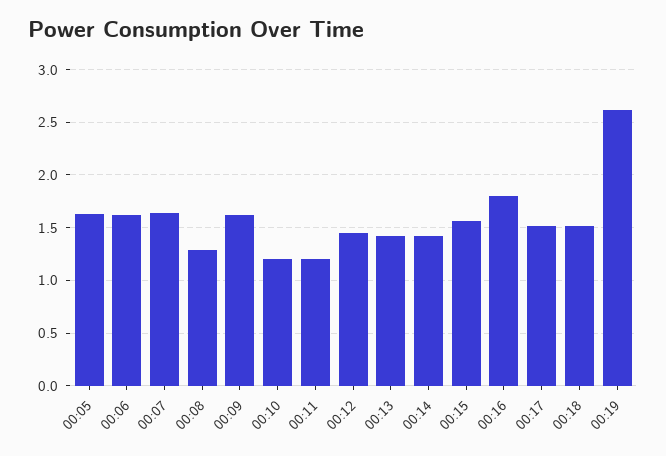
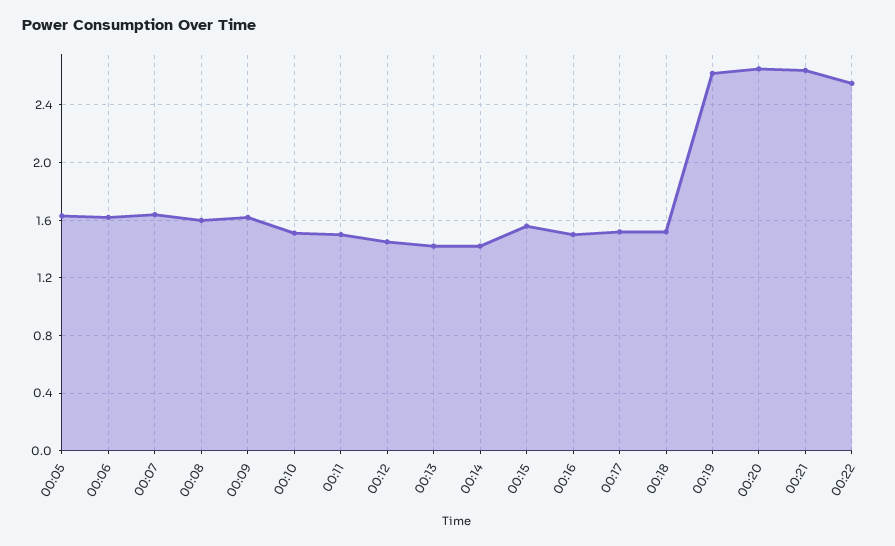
00:08: 1.3 -> 1.6
00:10: 1.2 -> 1.5
00:11: 1.2 -> 1.5
00:16: 1.8 -> 1.5
00:20: none -> 2.65
00:21: none -> 2.65
00:22: none -> 2.55

